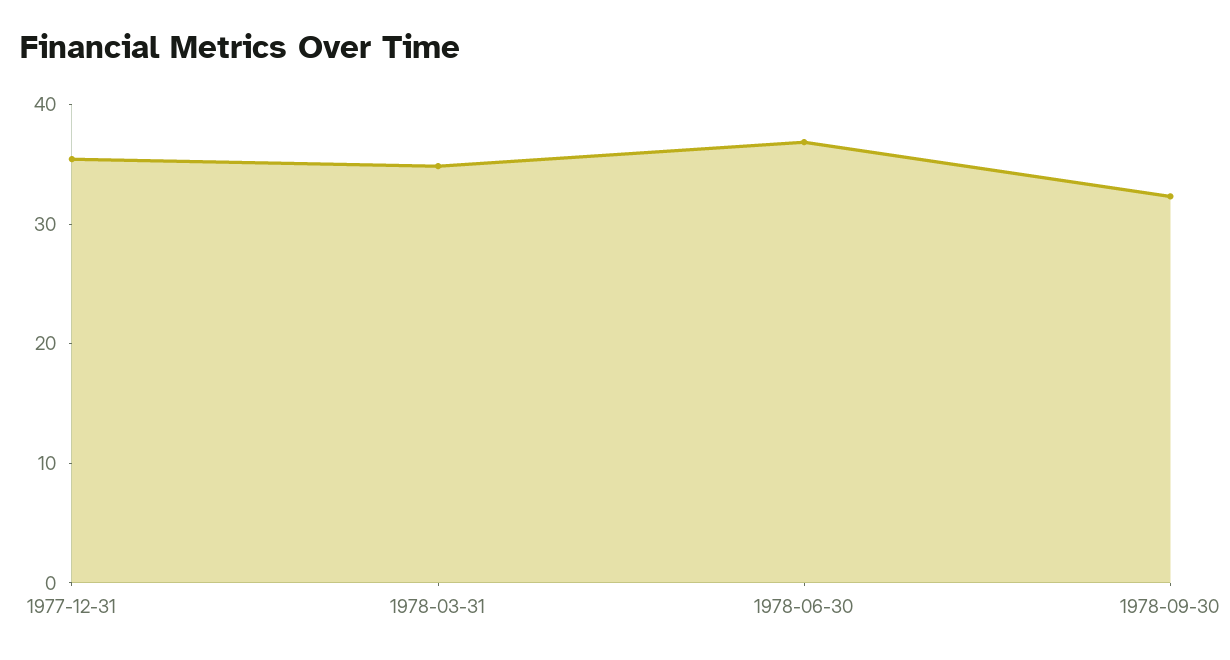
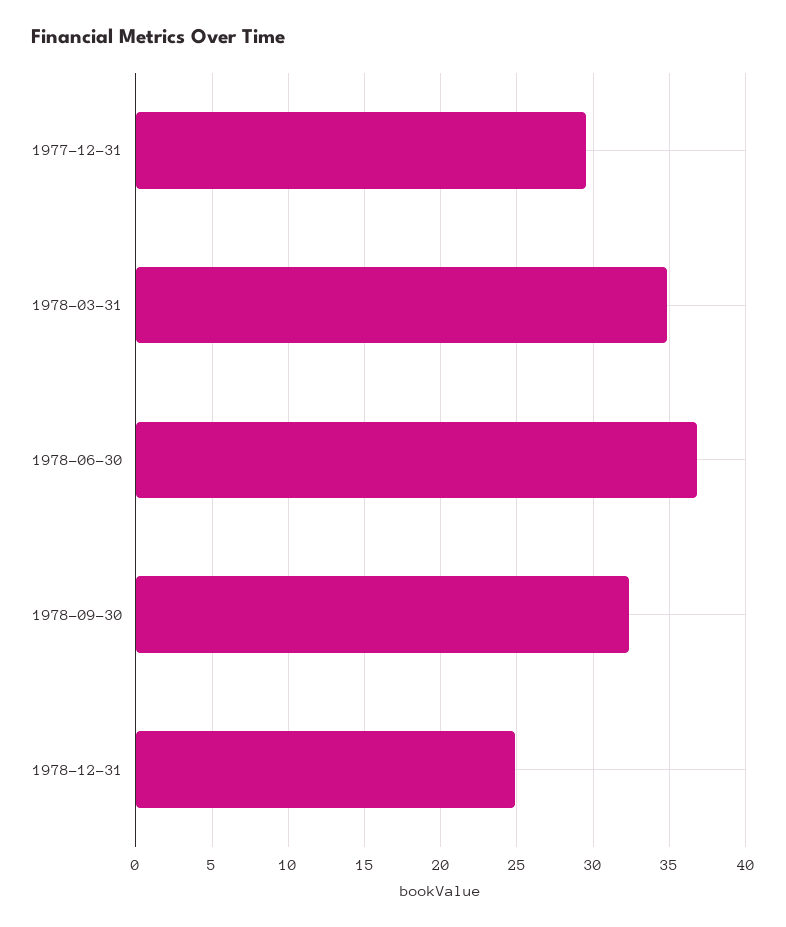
1977-12-31: 36 -> 29.5
1978-12-31: none -> 25

